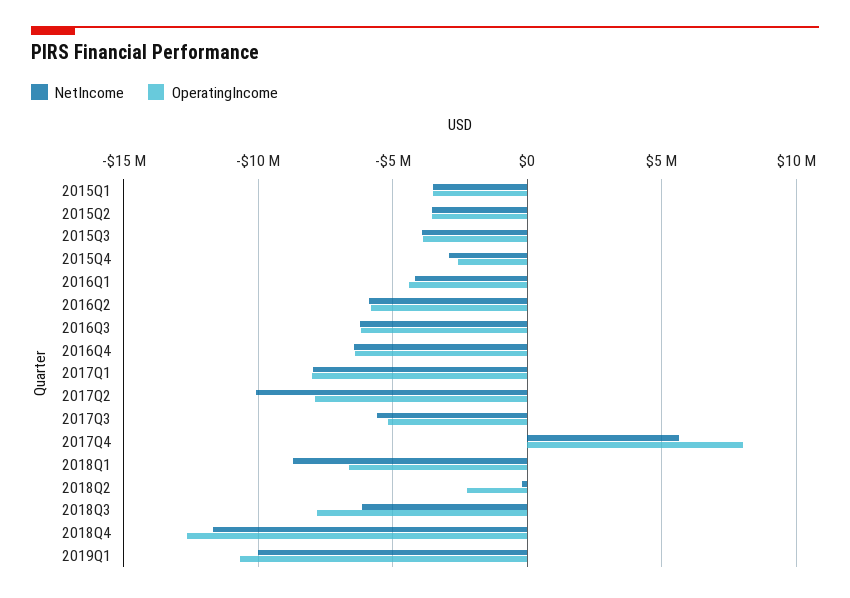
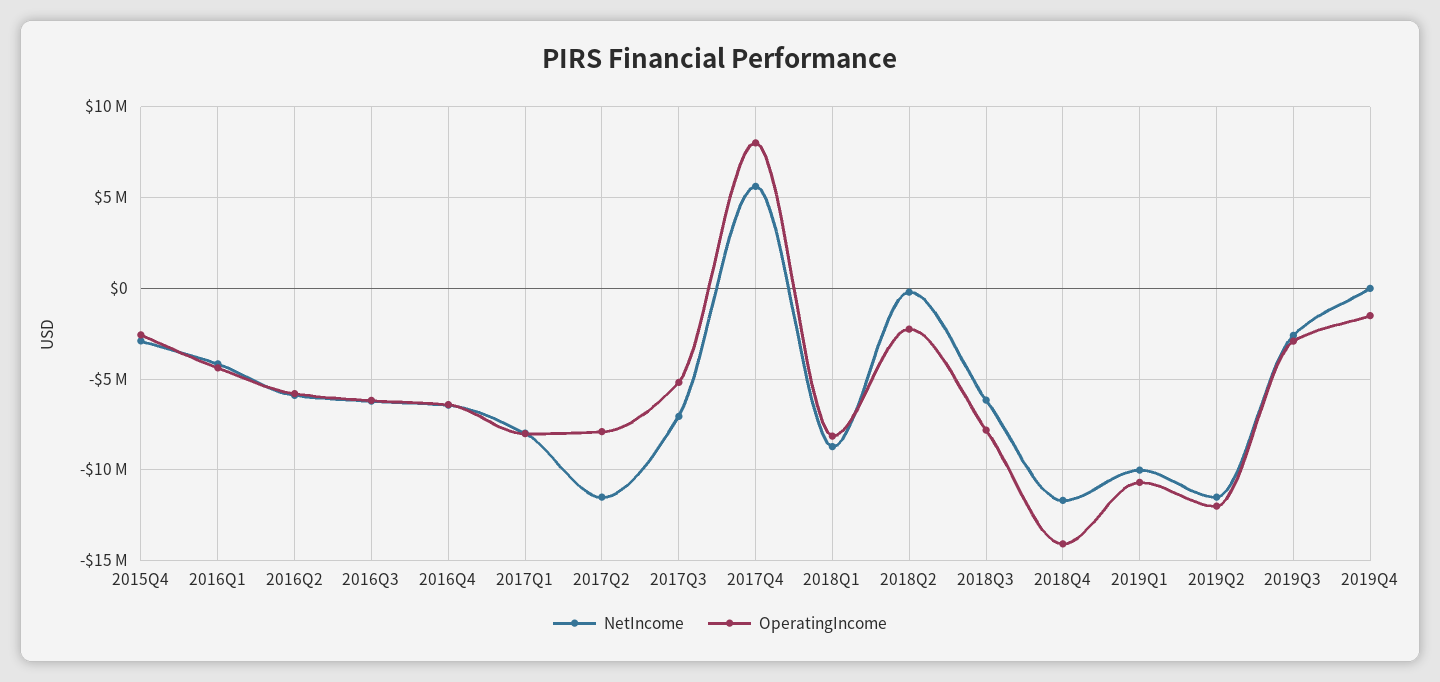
NetIncome, 2015Q1: -3500000 -> none
OperatingIncome, 2015Q1: -3500000 -> none
NetIncome, 2015Q2: -3500000 -> none
OperatingIncome, 2015Q2: -3500000 -> none
NetIncome, 2015Q3: -4000000 -> none
OperatingIncome, 2015Q3: -4000000 -> none
NetIncome, 2017Q2: -10000000 -> -11500000
NetIncome, 2017Q3: -5500000 -> -7000000
OperatingIncome, 2018Q1: -6500000 -> -8000000
OperatingIncome, 2018Q4: -12500000 -> -14000000
NetIncome, 2019Q2: none -> -11500000
OperatingIncome, 2019Q2: none -> -12000000
NetIncome, 2019Q3: none -> -2500000
OperatingIncome, 2019Q3: none -> -3000000
NetIncome, 2019Q4: none -> 0
OperatingIncome, 2019Q4: none -> -1500000

